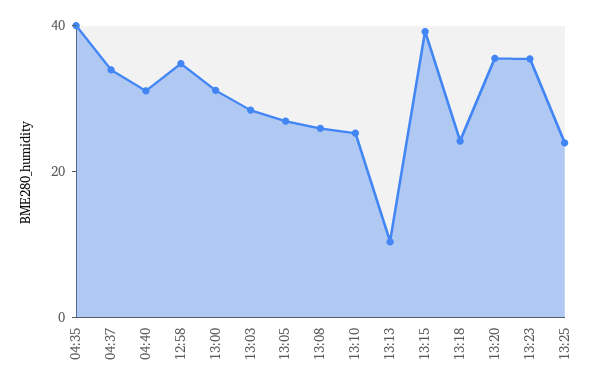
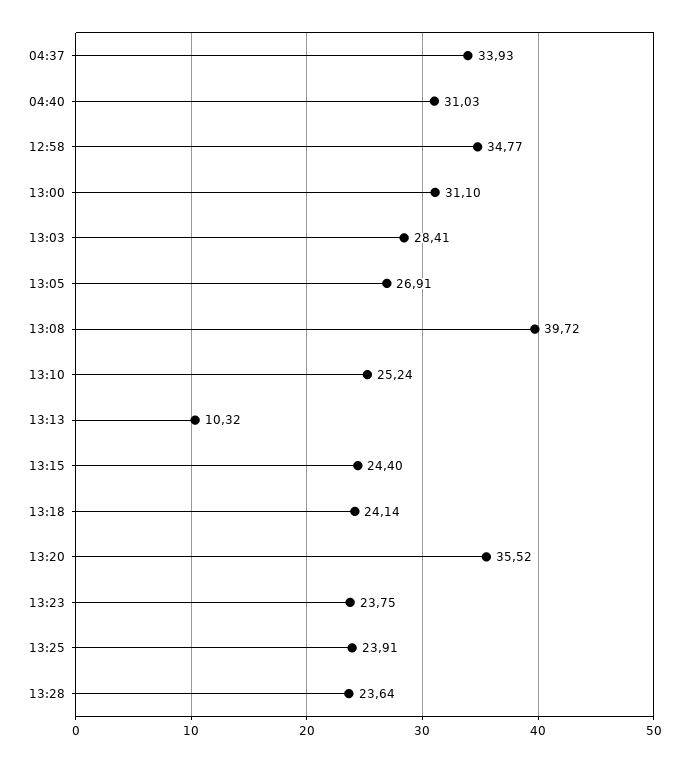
04:35: 40 -> none
13:08: 25 -> 39.72
13:15: 40 -> 24.4
13:23: 35 -> 23.75
13:28: none -> 23.64

